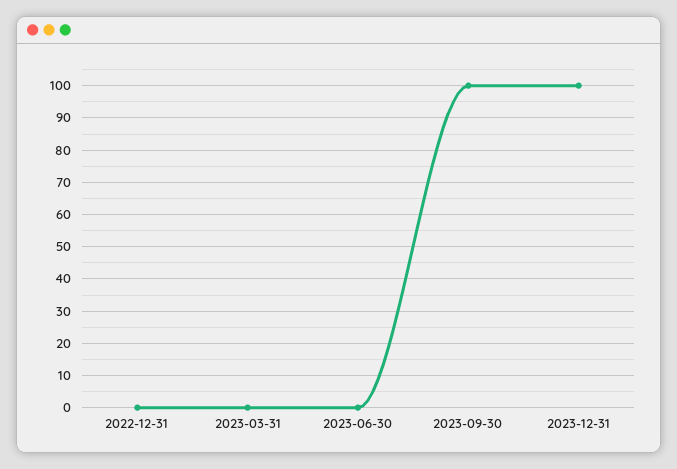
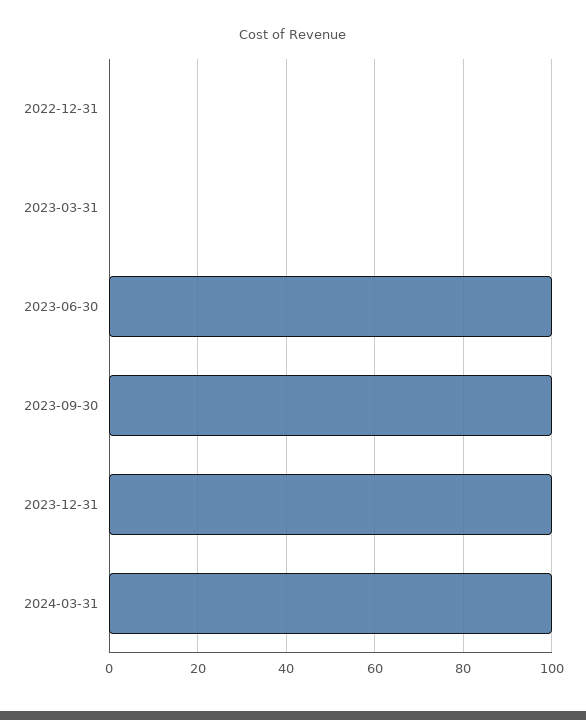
2023-06-30: 0 -> 100
2024-03-31: none -> 100

